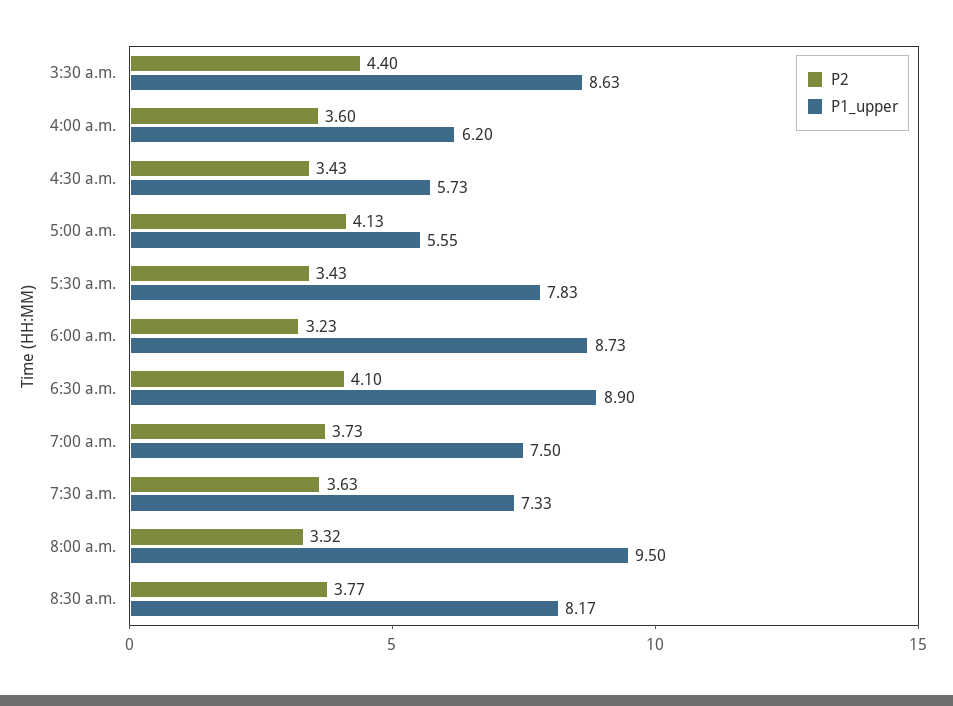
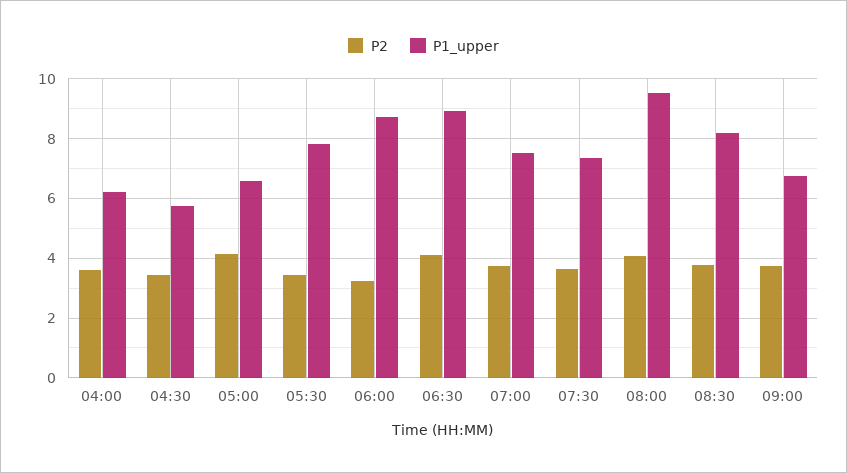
P2, 3:30 a.m.: 4.4 -> none
P1_upper, 3:30 a.m.: 8.63 -> none
P1_upper, 5:00 a.m.: 5.55 -> 6.5
P2, 8:00 a.m.: 3.32 -> 4
P2, 09:00: none -> 3.75
P1_upper, 09:00: none -> 6.75

